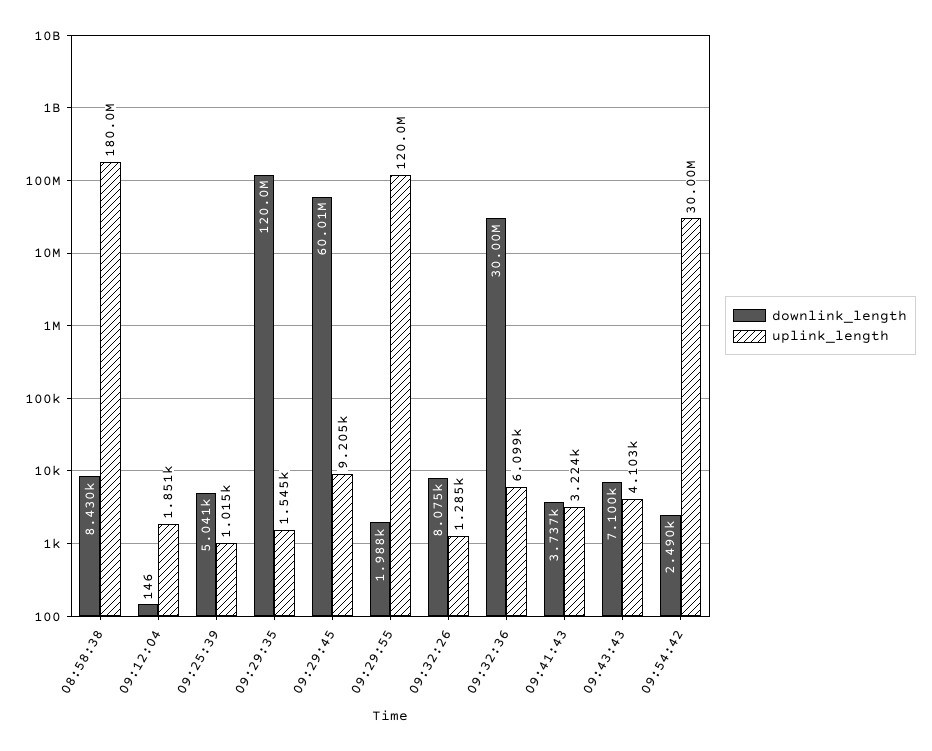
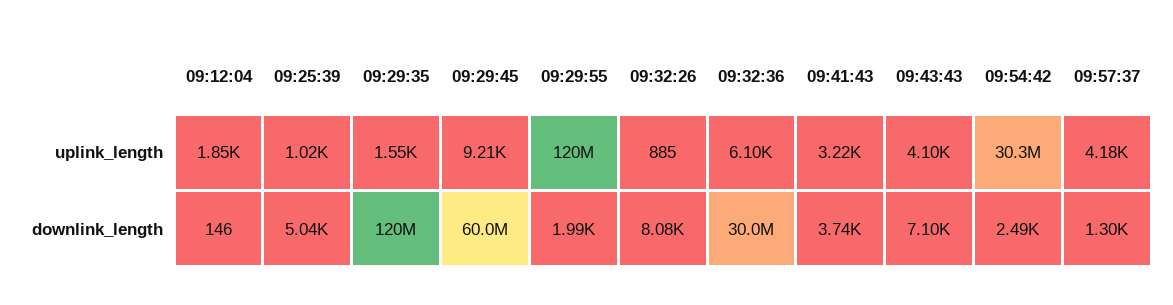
downlink_length, 08:58:38: 8430 -> none
uplink_length, 08:58:38: 180000000 -> none
uplink_length, 09:32:26: 1285 -> 885
uplink_length, 09:54:42: 30000000 -> 30300000
uplink_length, 09:57:37: none -> 4180
downlink_length, 09:57:37: none -> 1300

